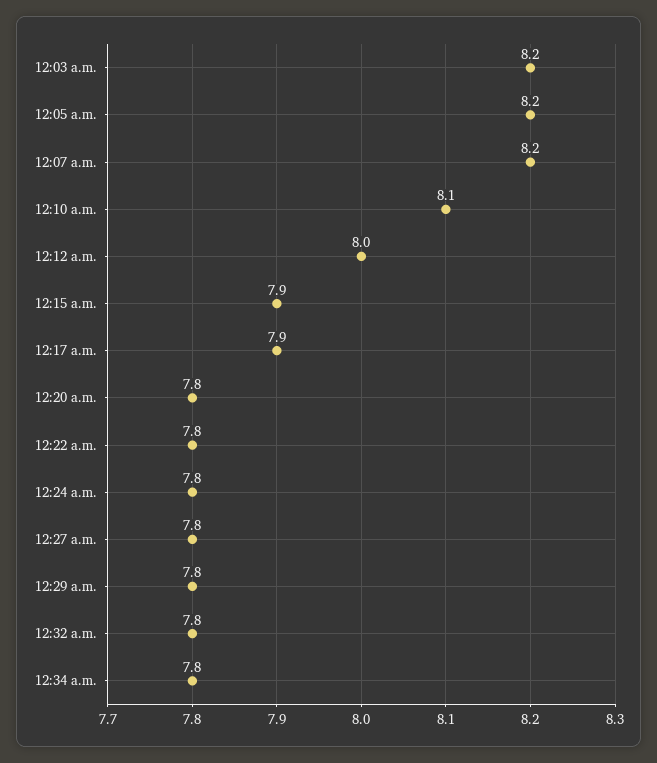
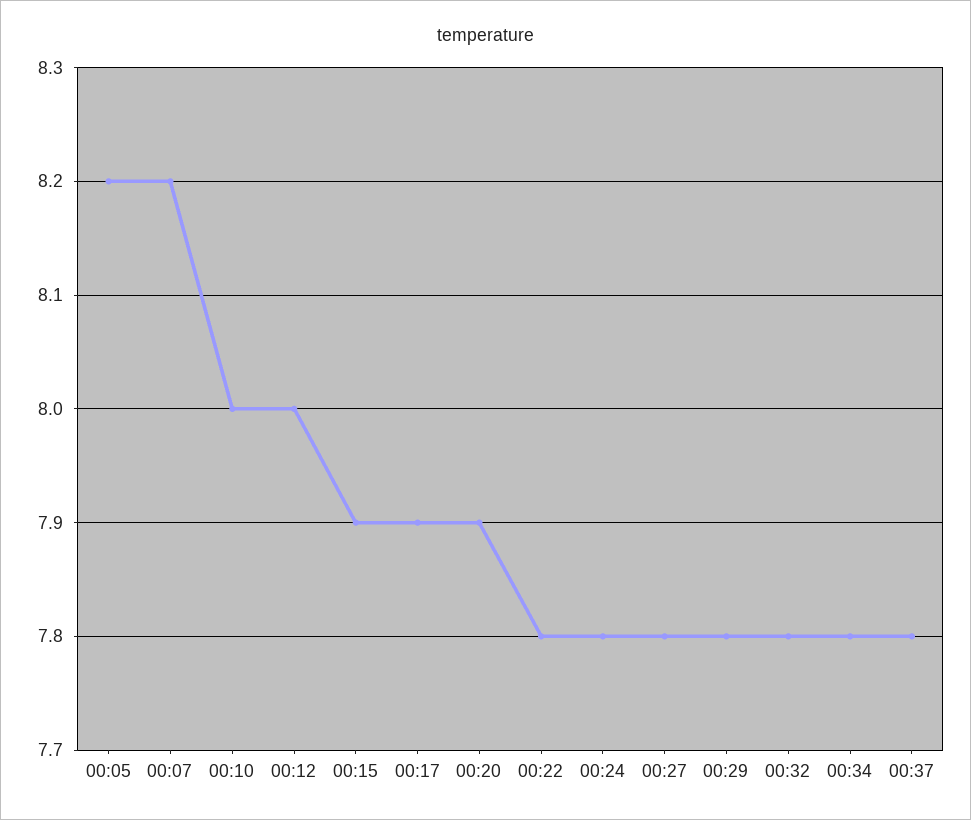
12:03 a.m.: 8.2 -> none
12:10 a.m.: 8.1 -> 8
12:20 a.m.: 7.8 -> 7.9
00:37: none -> 7.8

